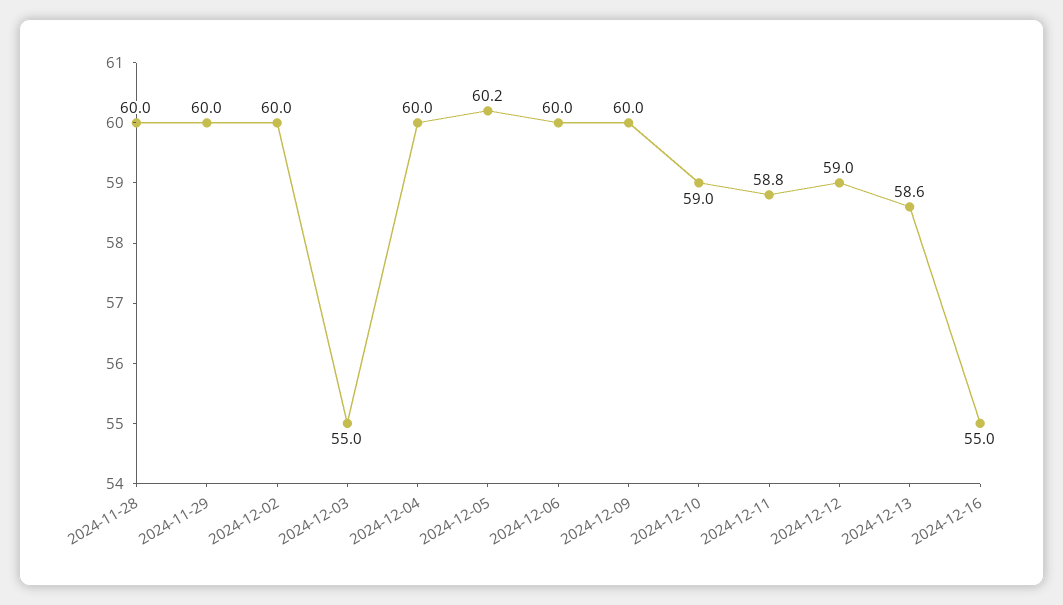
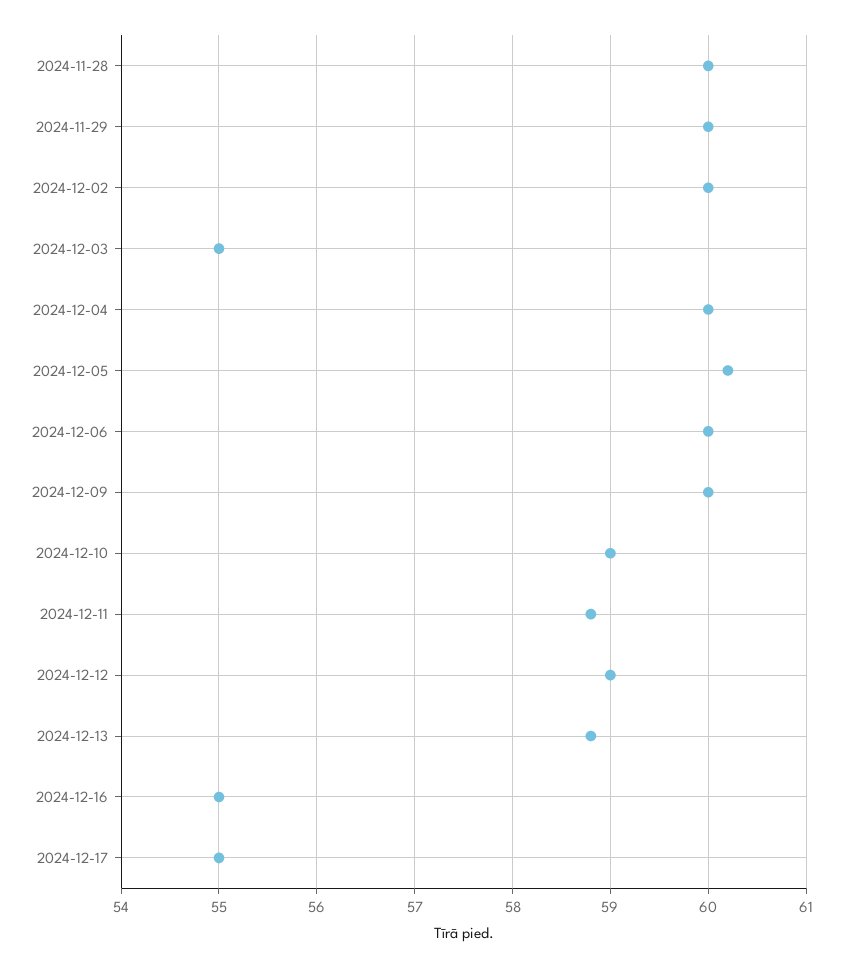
2024-12-13: 58.6 -> 58.8
2024-12-17: none -> 55

